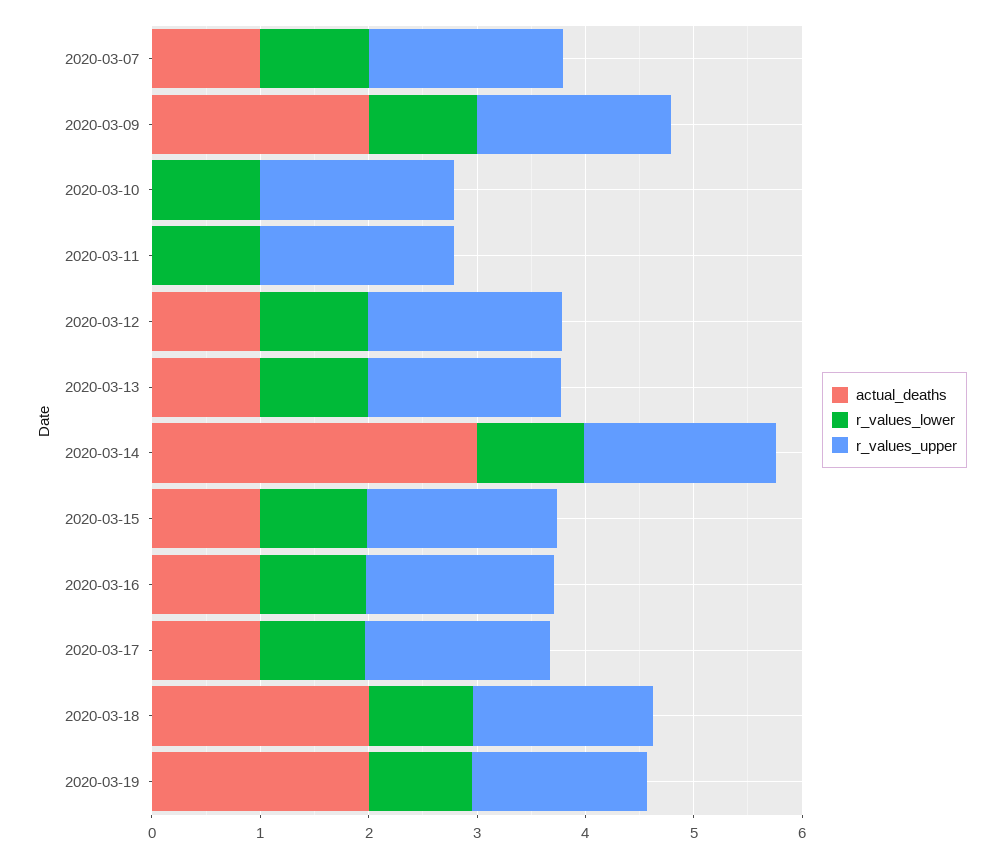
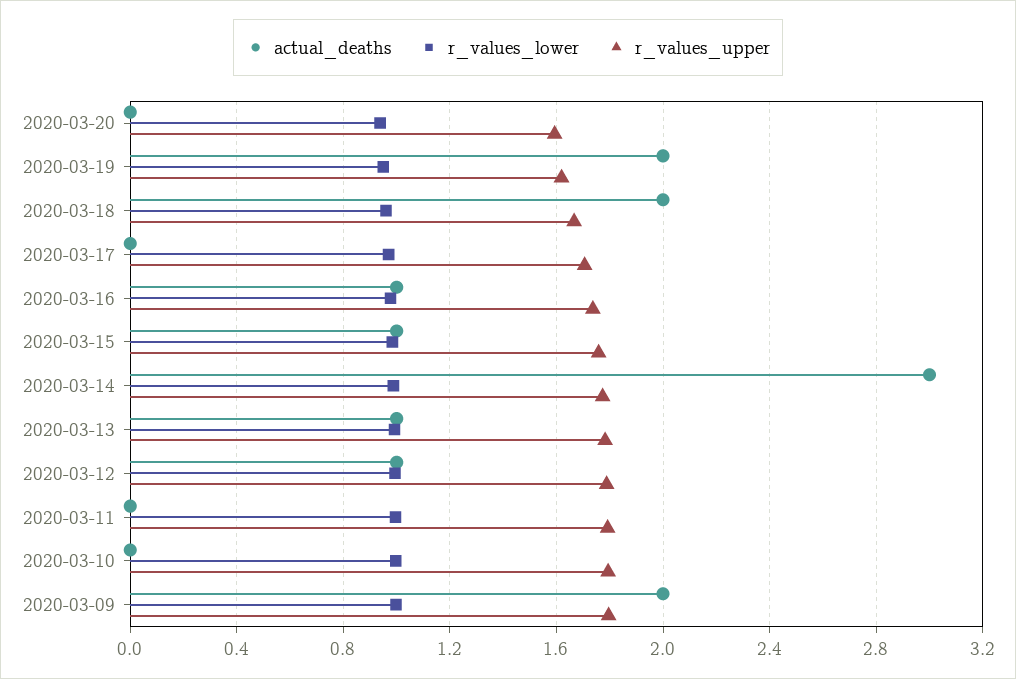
actual_deaths, 2020-03-07: 1 -> none
r_values_lower, 2020-03-07: 1 -> none
r_values_upper, 2020-03-07: 1.8 -> none
actual_deaths, 2020-03-17: 1 -> 0
actual_deaths, 2020-03-20: none -> 0
r_values_lower, 2020-03-20: none -> 0.95
r_values_upper, 2020-03-20: none -> 1.6

